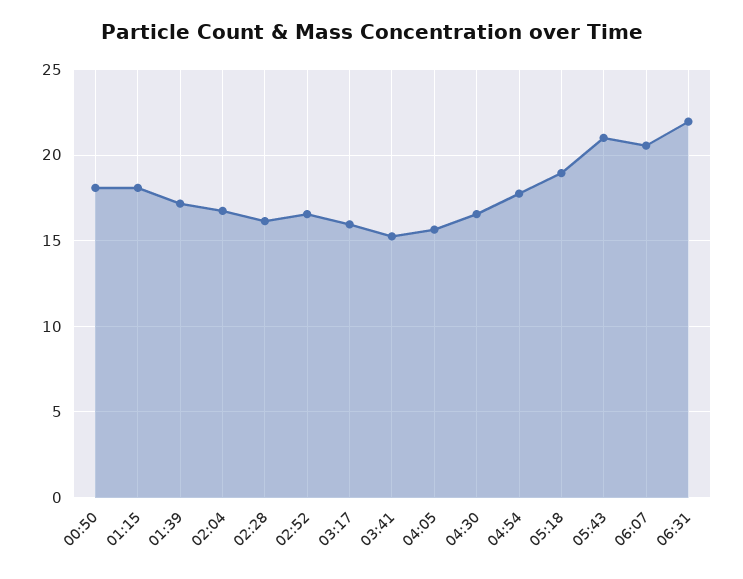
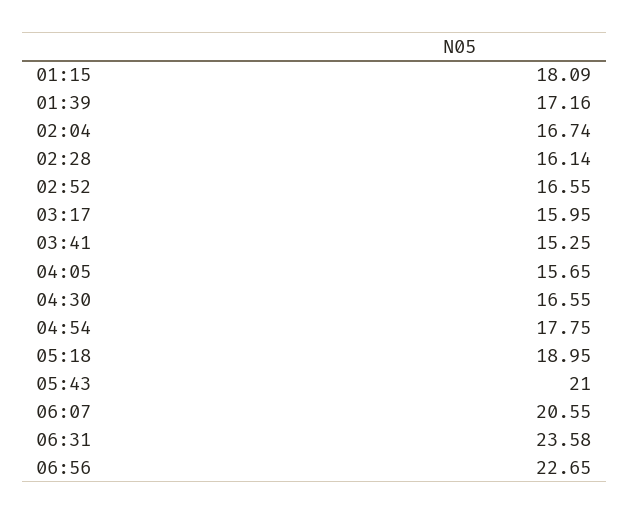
00:50: 18 -> none
06:31: 22 -> 23.58
06:56: none -> 22.65

